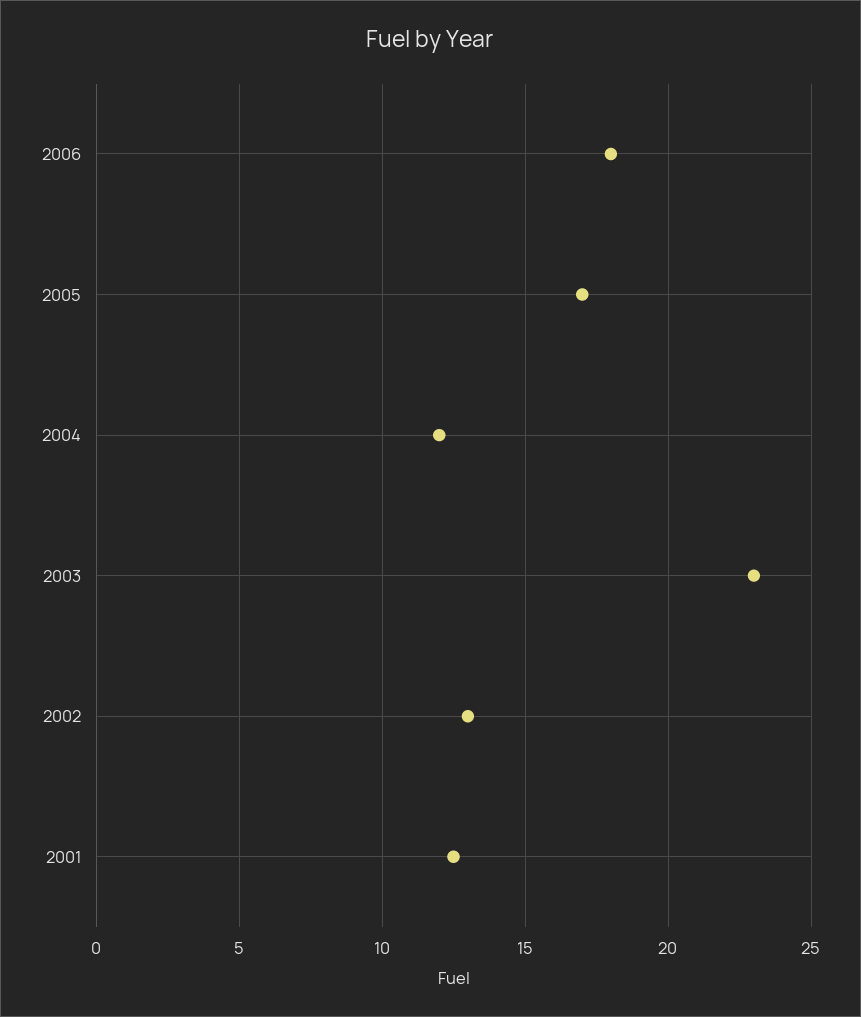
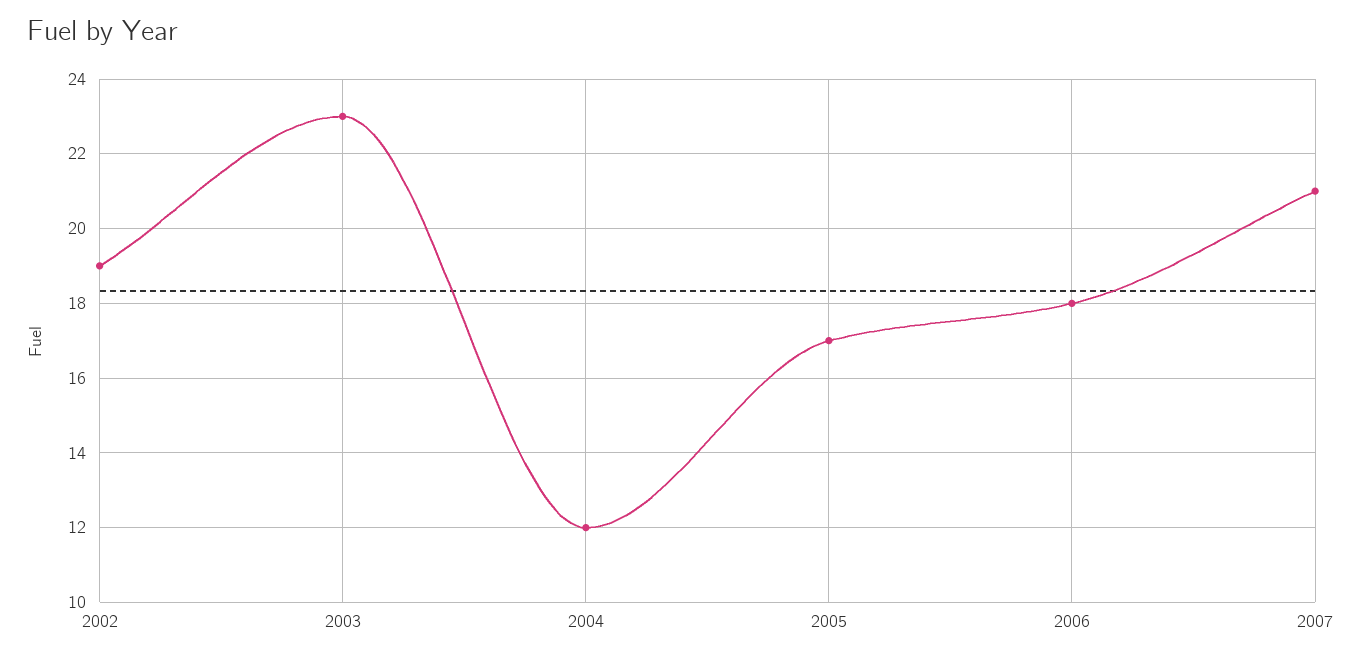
2002: 13 -> 19
2001: 12.5 -> none
2007: none -> 21

